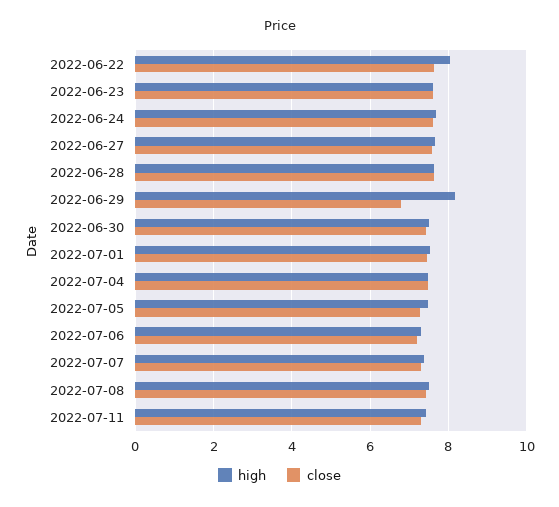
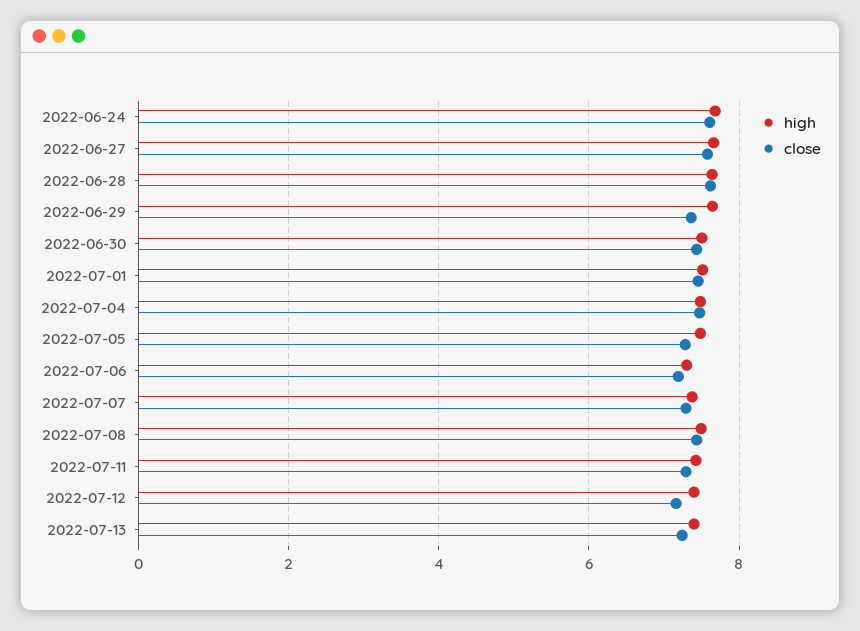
high, 2022-06-22: 8 -> none
close, 2022-06-22: 7.6 -> none
high, 2022-06-23: 7.6 -> none
close, 2022-06-23: 7.6 -> none
high, 2022-06-29: 8.2 -> 7.6
close, 2022-06-29: 6.8 -> 7.4
high, 2022-07-12: none -> 7.4
close, 2022-07-12: none -> 7.2
high, 2022-07-13: none -> 7.4
close, 2022-07-13: none -> 7.2

